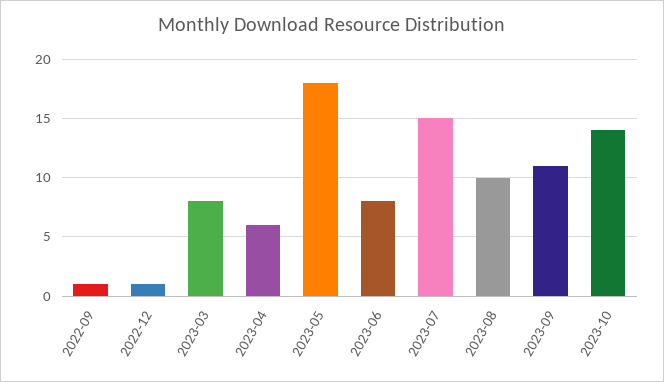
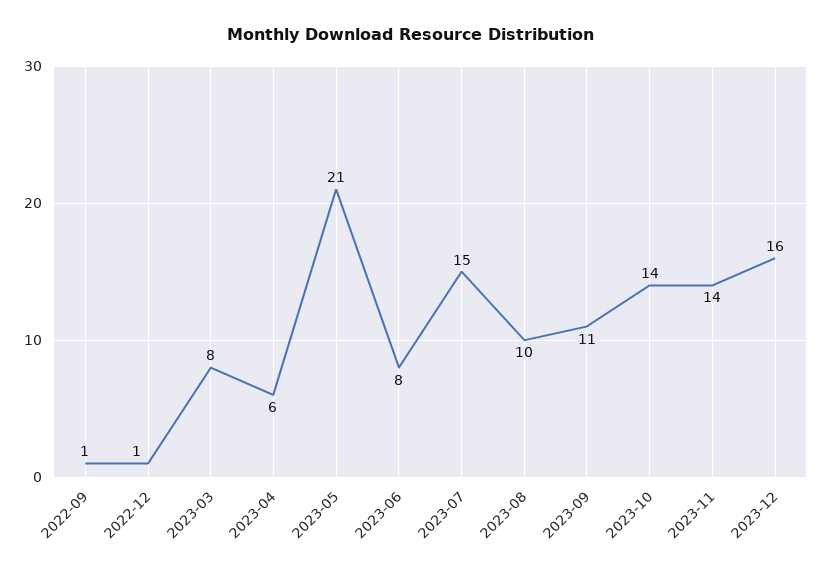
2023-05: 18 -> 21
2023-11: none -> 14
2023-12: none -> 16

